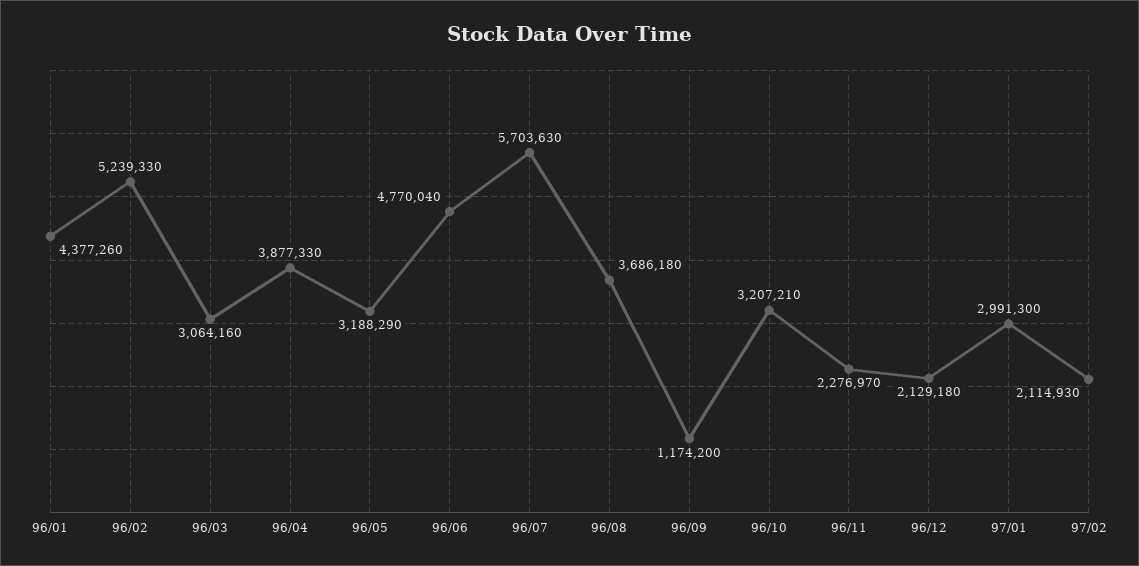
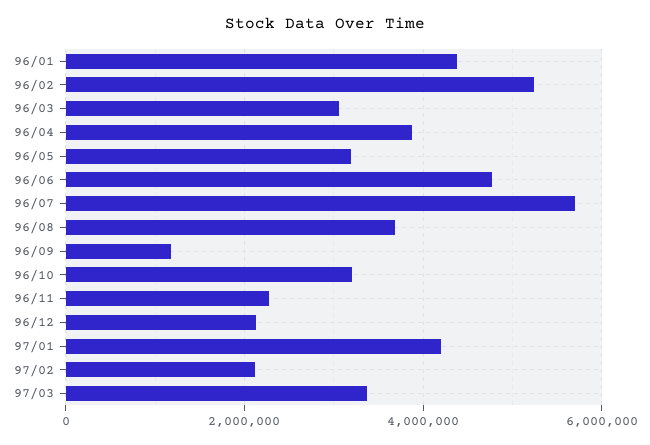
97/01: 2991300 -> 4200000
97/03: none -> 3400000

